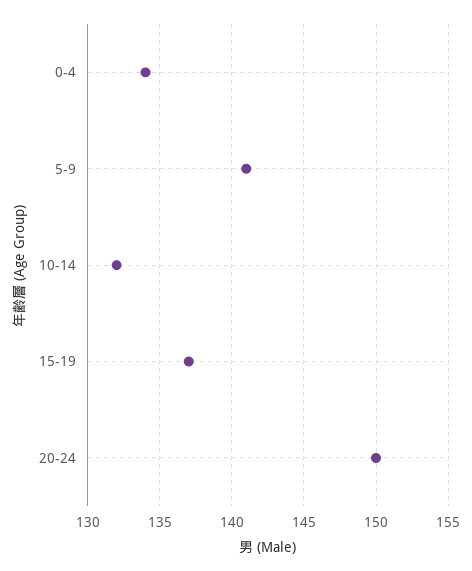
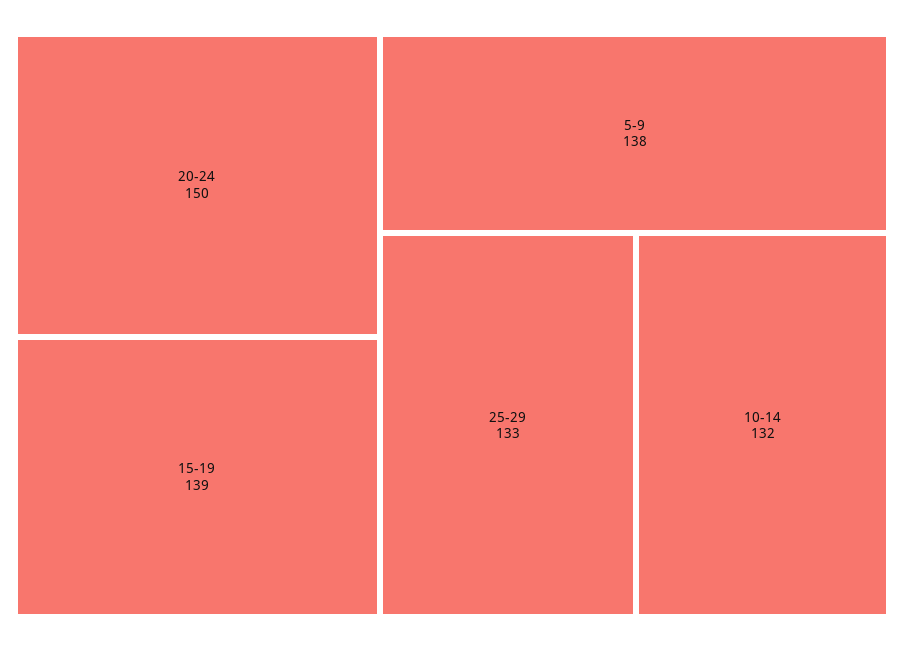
0-4: 134 -> none
5-9: 141 -> 138
15-19: 137 -> 139
25-29: none -> 133

